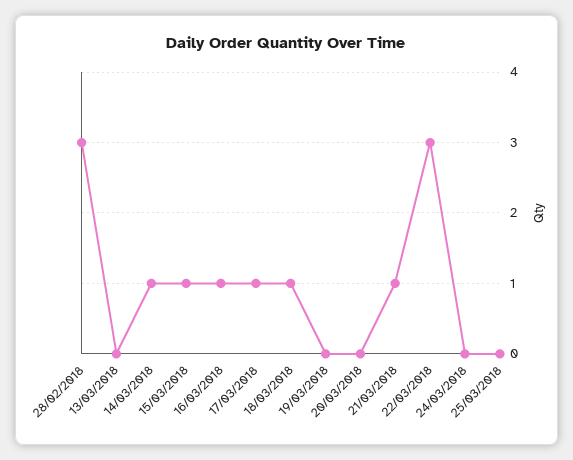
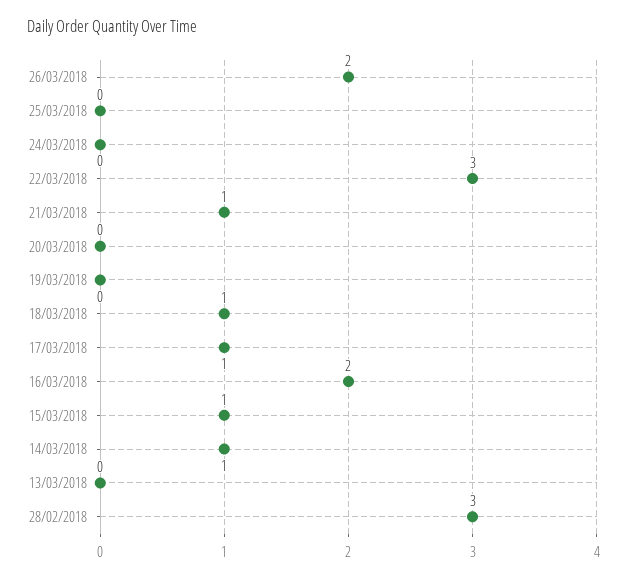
16/03/2018: 1 -> 2
26/03/2018: none -> 2

